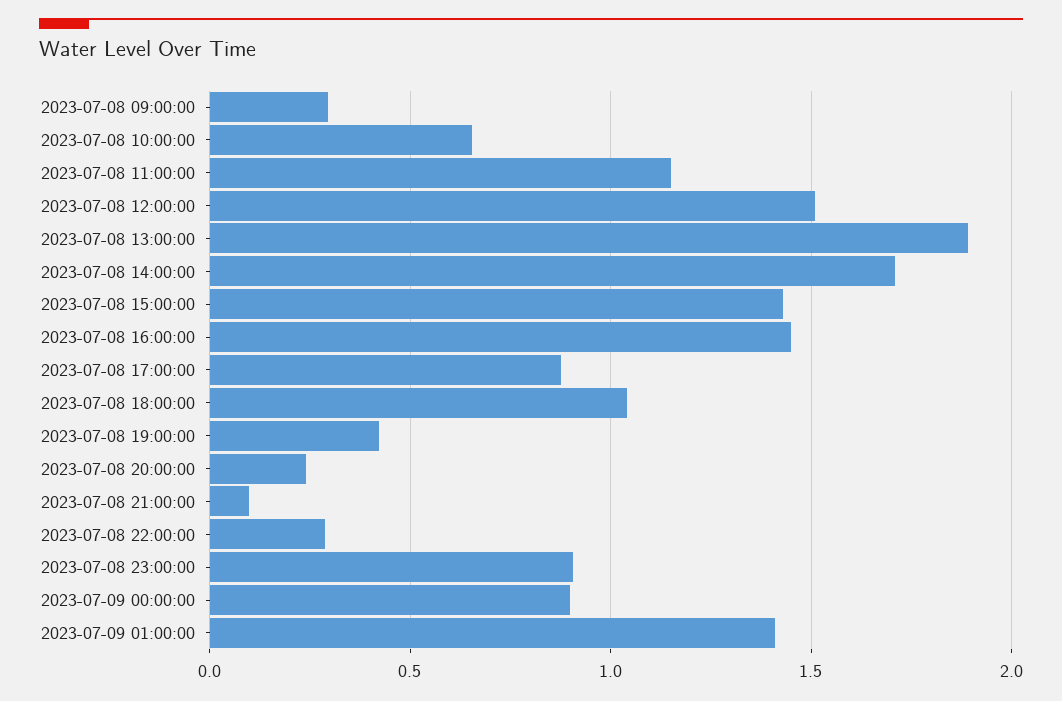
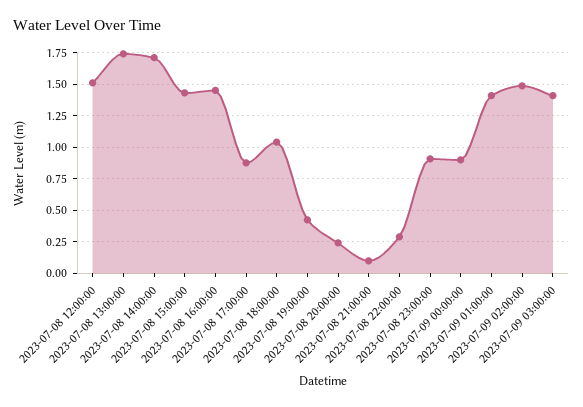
2023-07-08 09:00:00: 0.3 -> none
2023-07-08 10:00:00: 0.65 -> none
2023-07-08 11:00:00: 1.15 -> none
2023-07-08 13:00:00: 1.9 -> 1.75
2023-07-09 02:00:00: none -> 1.5
2023-07-09 03:00:00: none -> 1.4

